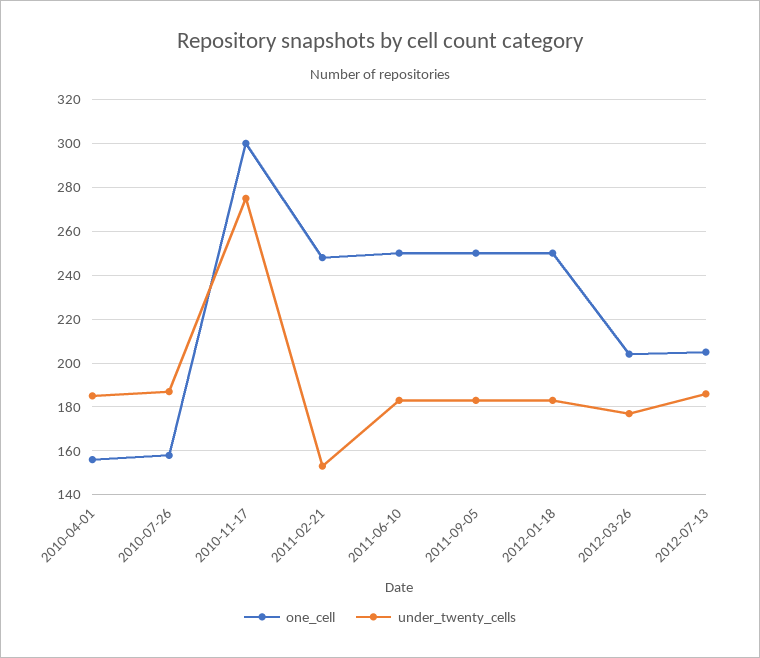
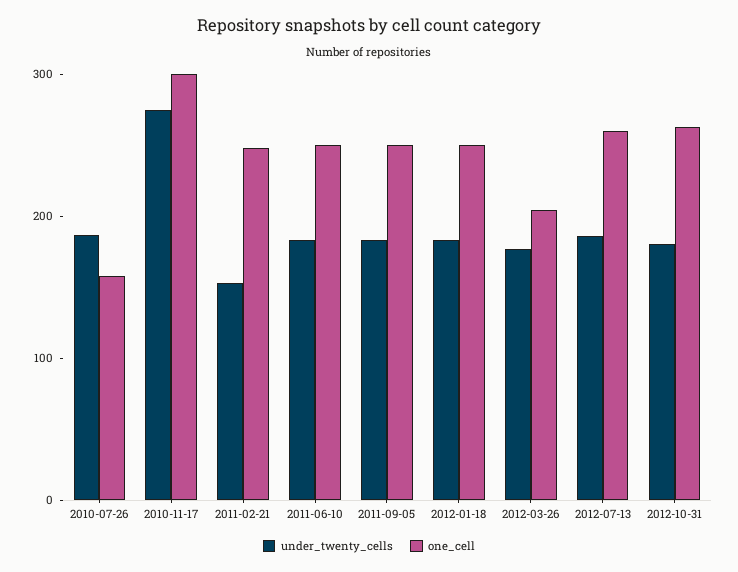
one_cell, 2010-04-01: 155 -> none
under_twenty_cells, 2010-04-01: 185 -> none
one_cell, 2012-07-13: 205 -> 260
under_twenty_cells, 2012-10-31: none -> 180
one_cell, 2012-10-31: none -> 260

